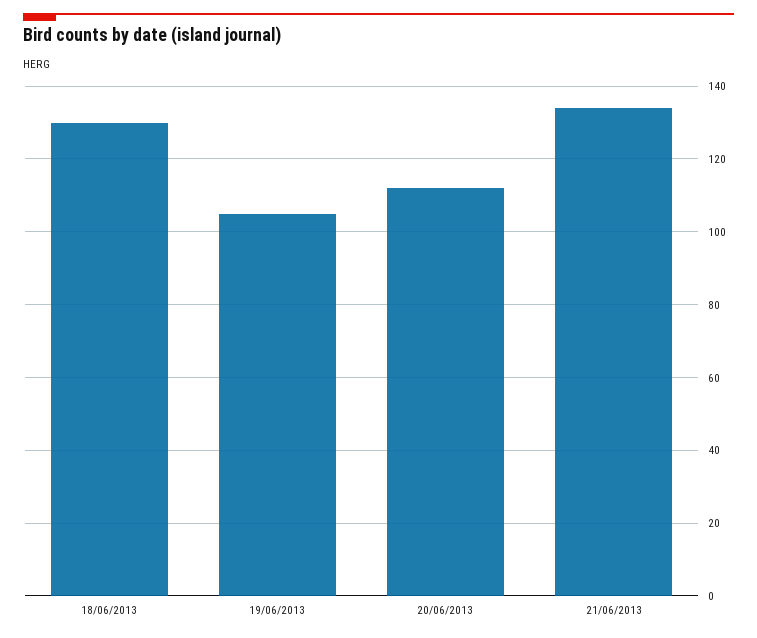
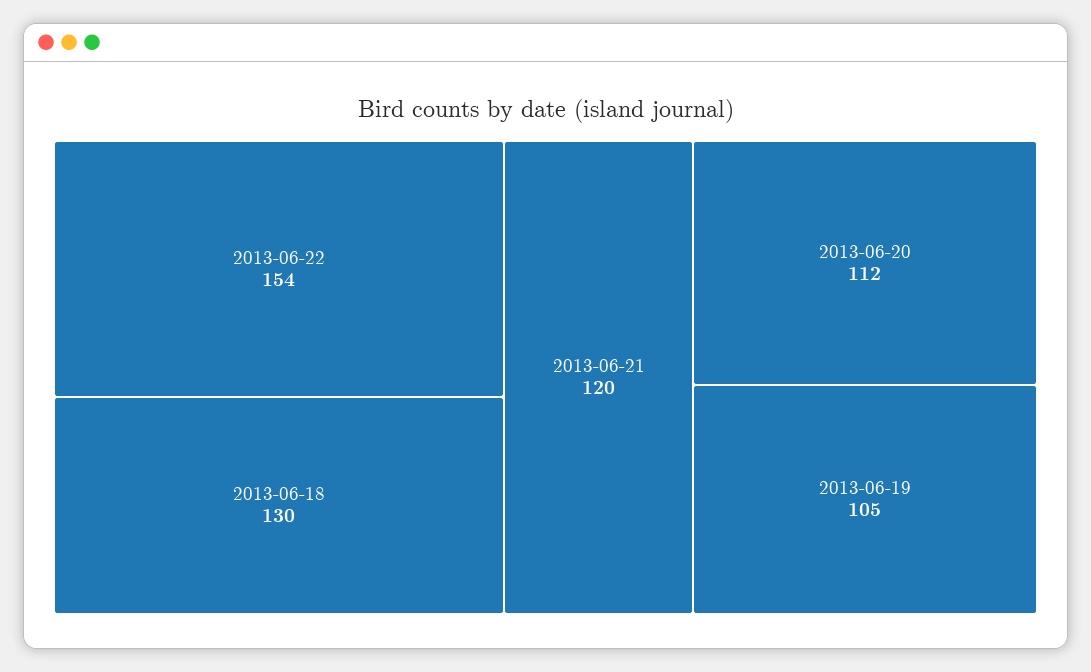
21/06/2013: 135 -> 120
2013-06-22: none -> 154

